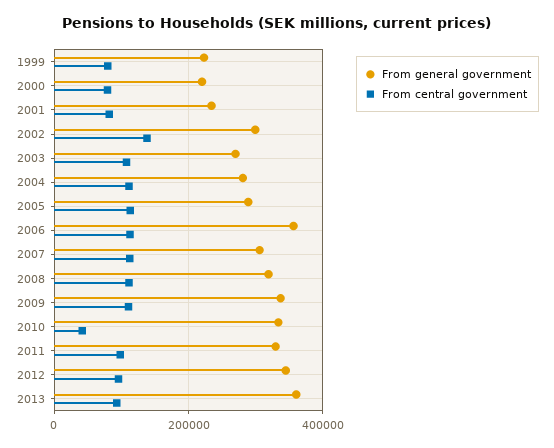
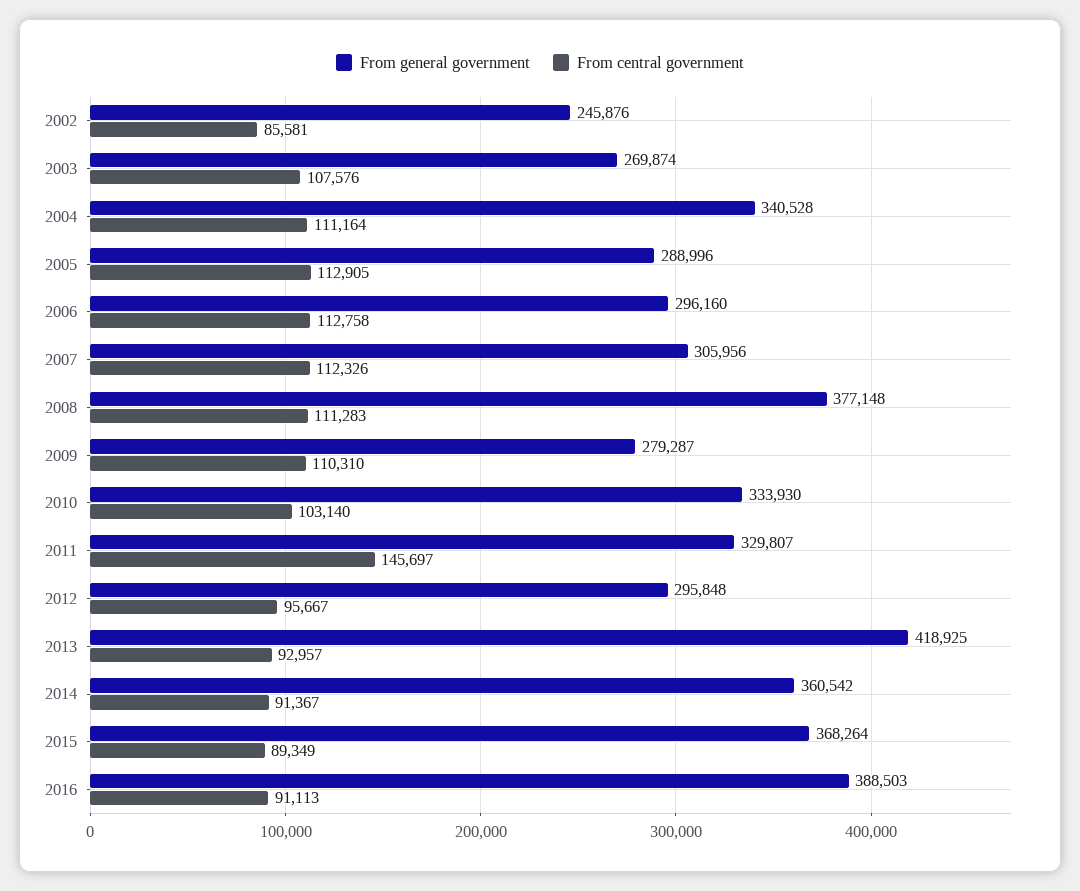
From general government, 1999: 220000 -> none
From central government, 1999: 80000 -> none
From general government, 2000: 220000 -> none
From central government, 2000: 80000 -> none
From general government, 2001: 240000 -> none
From central government, 2001: 80000 -> none
From general government, 2002: 300000 -> 245876
From central government, 2002: 140000 -> 85581
From general government, 2004: 280000 -> 340528
From general government, 2006: 360000 -> 296160
From general government, 2008: 320000 -> 377148
From general government, 2009: 340000 -> 279287
From central government, 2010: 40000 -> 103140
From central government, 2011: 100000 -> 145697
From general government, 2012: 340000 -> 295848
From general government, 2013: 360000 -> 418925
From general government, 2014: none -> 360542
From central government, 2014: none -> 91367
From general government, 2015: none -> 368264
From central government, 2015: none -> 89349
From general government, 2016: none -> 388503
From central government, 2016: none -> 91113

